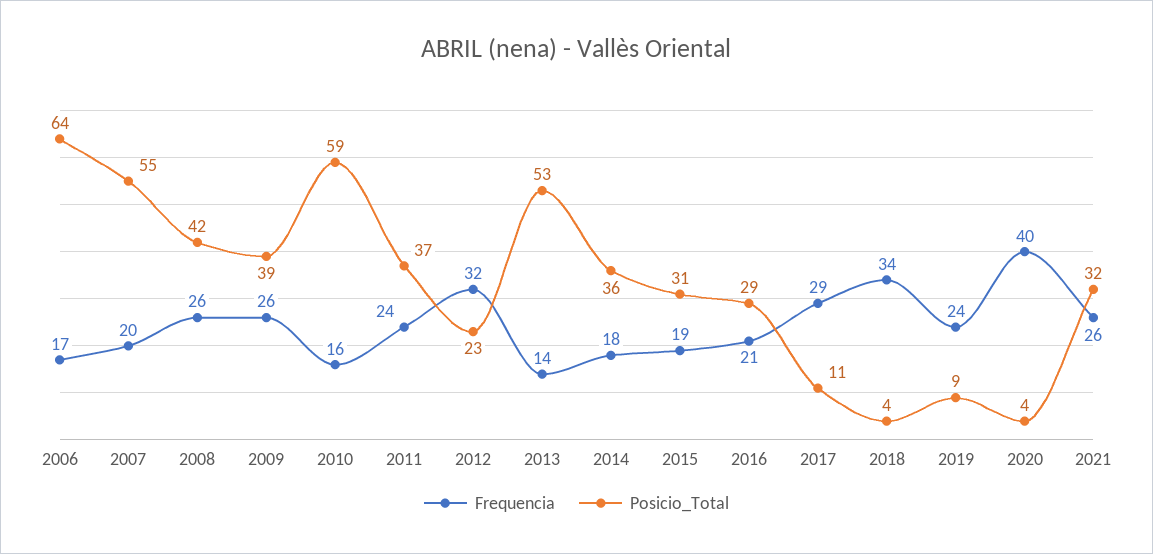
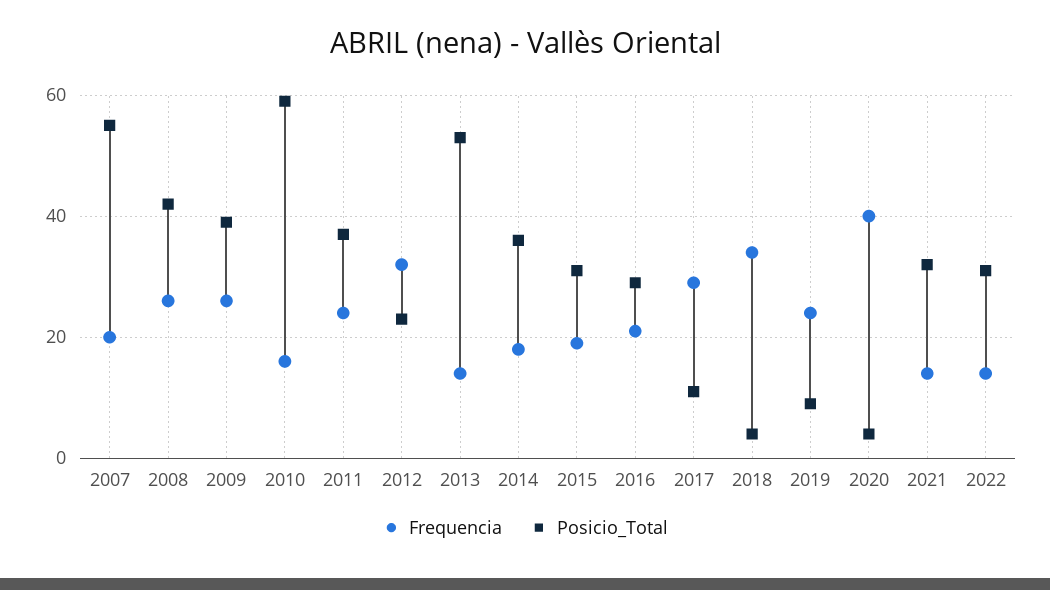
Frequencia, 2006: 17 -> none
Posicio_Total, 2006: 64 -> none
Frequencia, 2021: 26 -> 15
Frequencia, 2022: none -> 15
Posicio_Total, 2022: none -> 30

